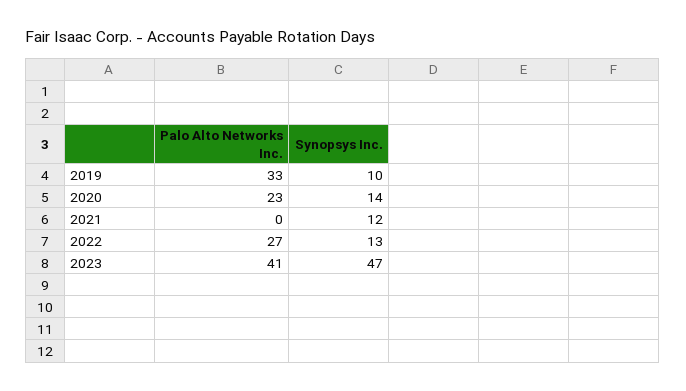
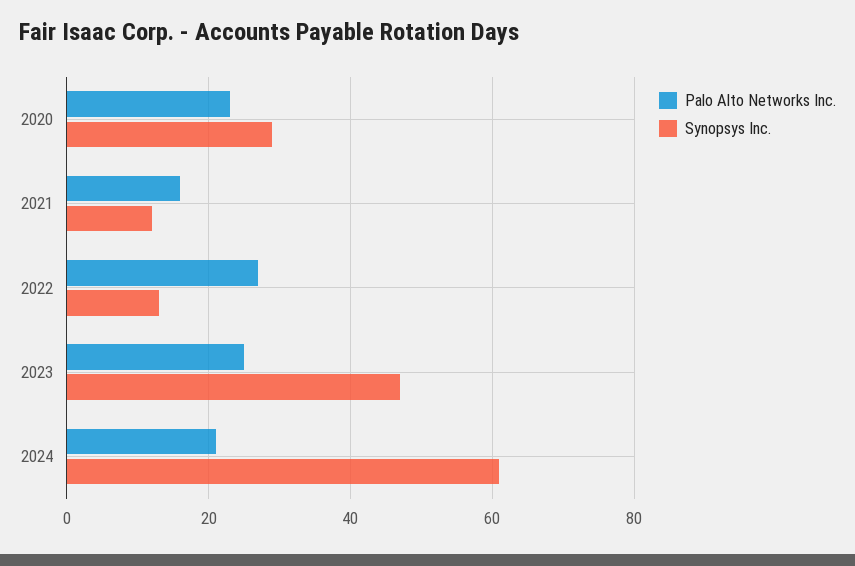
Palo Alto Networks Inc., 2019: 33 -> none
Synopsys Inc., 2019: 10 -> none
Synopsys Inc., 2020: 14 -> 30
Palo Alto Networks Inc., 2021: 0 -> 15
Palo Alto Networks Inc., 2023: 41 -> 25
Palo Alto Networks Inc., 2024: none -> 20
Synopsys Inc., 2024: none -> 60

